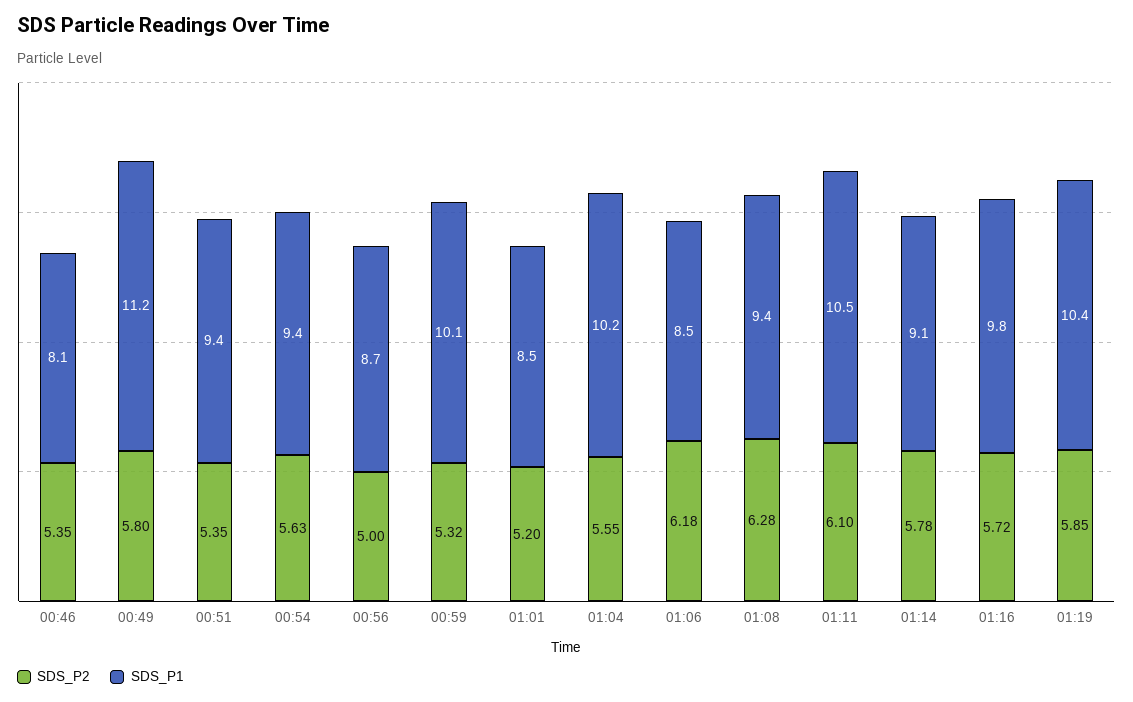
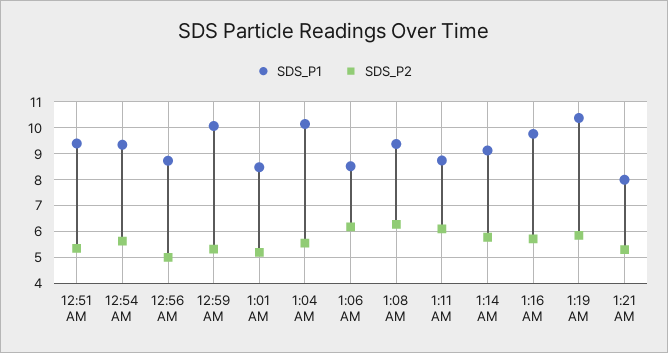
SDS_P2, 00:46: 5.35 -> none
SDS_P1, 00:46: 8.1 -> none
SDS_P2, 00:49: 5.8 -> none
SDS_P1, 00:49: 11.2 -> none
SDS_P1, 01:11: 10.5 -> 8.75
SDS_P1, 1:21 AM: none -> 8
SDS_P2, 1:21 AM: none -> 5.25

